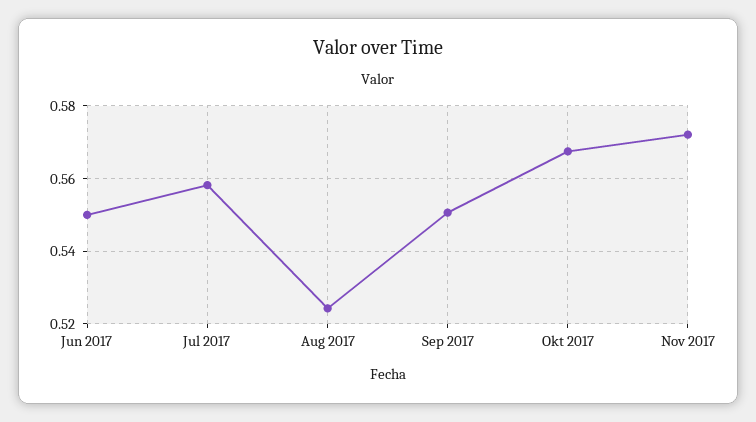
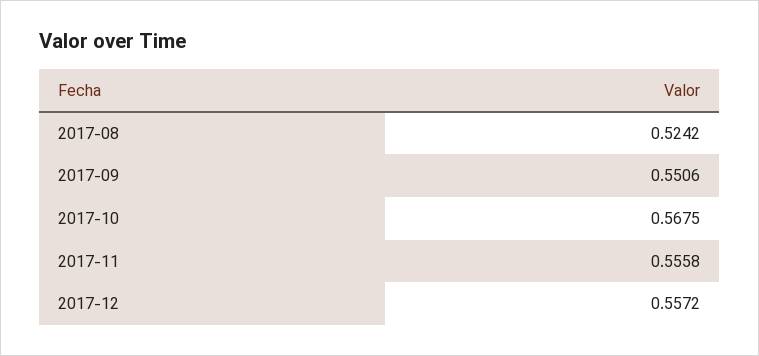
Jun 2017: 0.55 -> none
Jul 2017: 0.558 -> none
Nov 2017: 0.572 -> 0.5558
2017-12: none -> 0.5572

